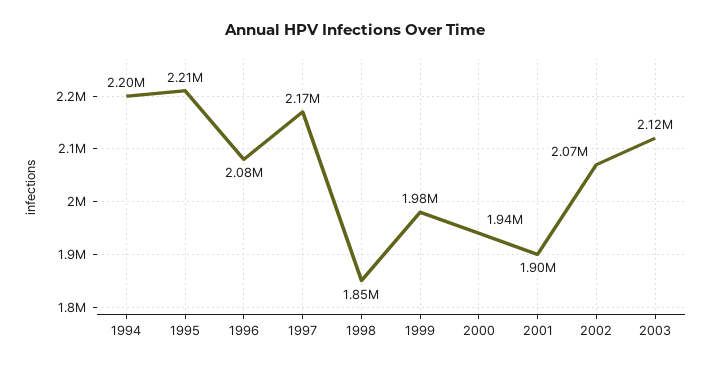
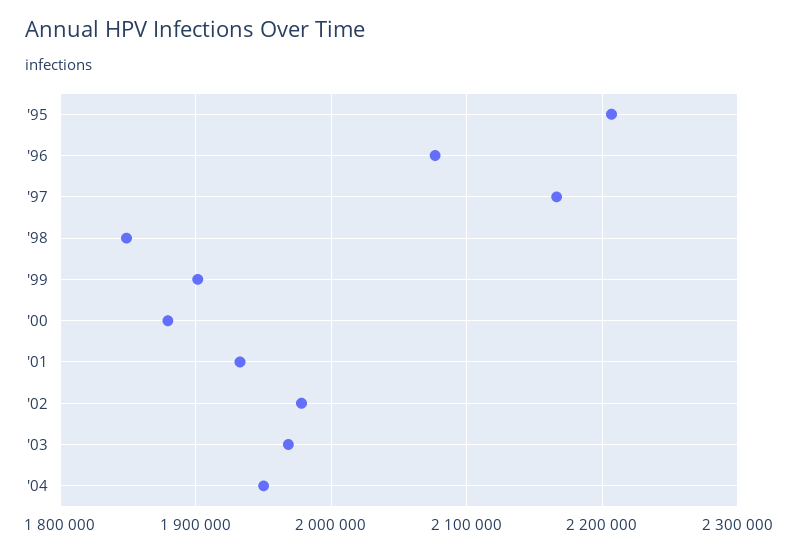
1994: 2200000 -> none
1999: 1980000 -> 1900000
2000: 1940000 -> 1880000
2001: 1900000 -> 1930000
2002: 2070000 -> 1980000
2003: 2120000 -> 1970000
'04: none -> 1950000

